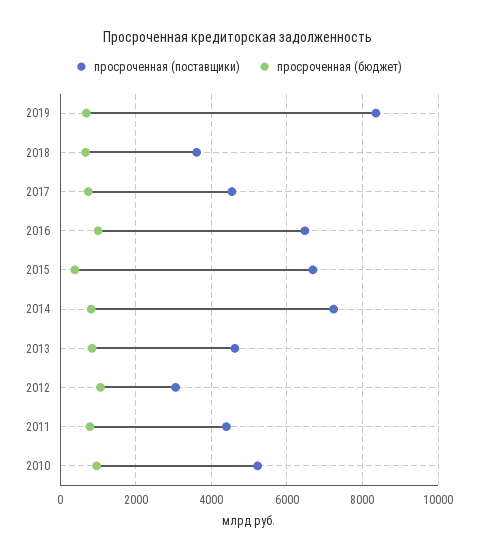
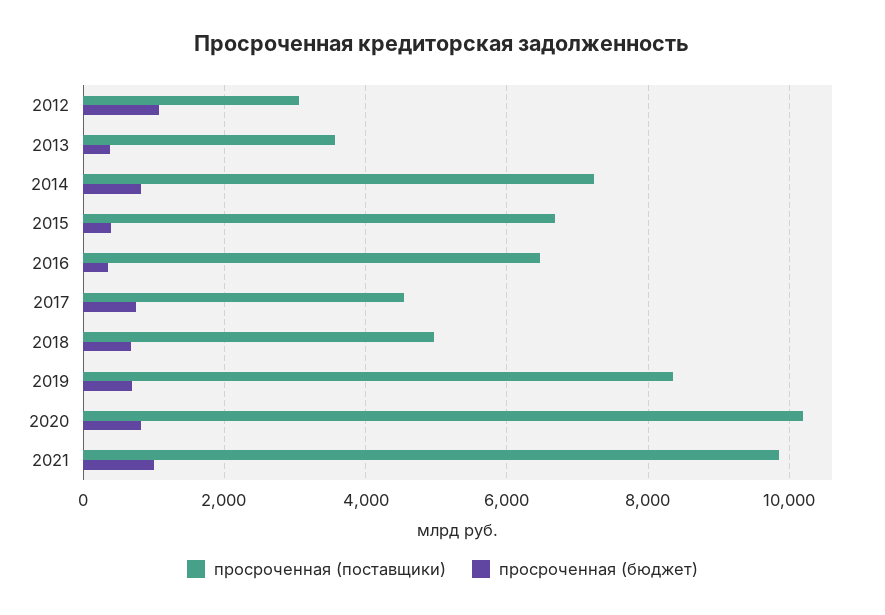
просроченная (поставщики), 2018: 3600 -> 5000
просроченная (бюджет), 2016: 1000 -> 400
просроченная (поставщики), 2013: 4600 -> 3600
просроченная (бюджет), 2013: 800 -> 400
просроченная (поставщики), 2011: 4400 -> none
просроченная (бюджет), 2011: 800 -> none
просроченная (поставщики), 2010: 5200 -> none
просроченная (бюджет), 2010: 1000 -> none
просроченная (поставщики), 2020: none -> 10200
просроченная (бюджет), 2020: none -> 800
просроченная (поставщики), 2021: none -> 9800
просроченная (бюджет), 2021: none -> 1000

